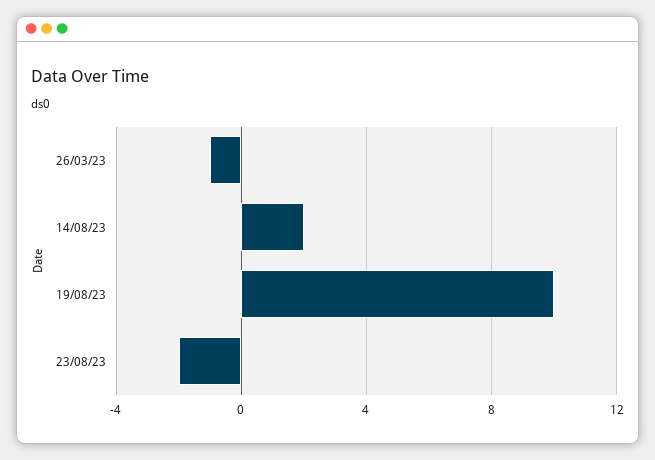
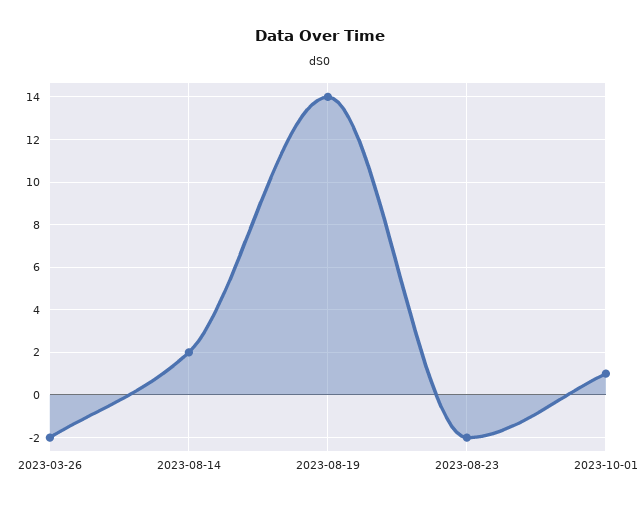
26/03/23: -1 -> -2
19/08/23: 10 -> 14
2023-10-01: none -> 1

